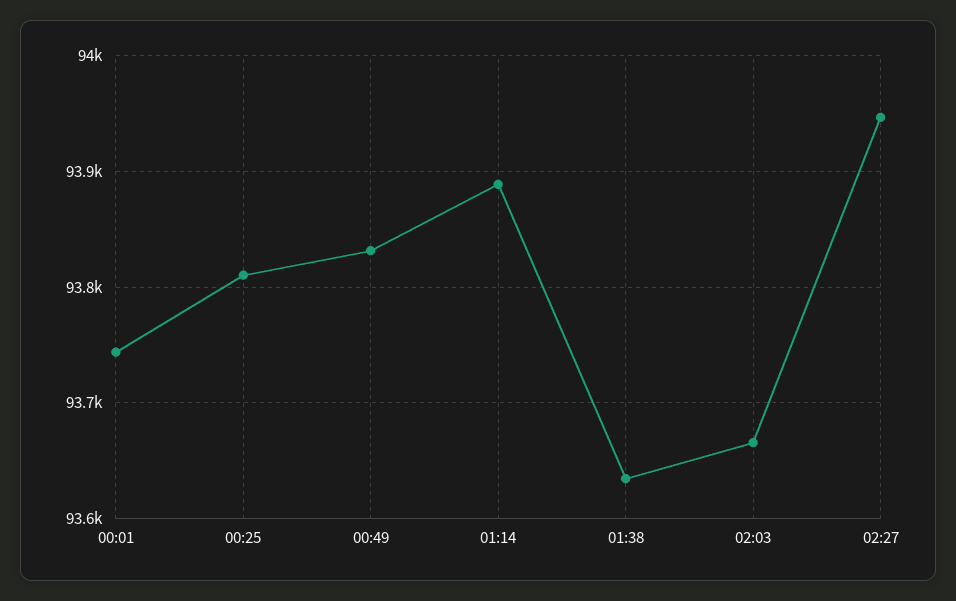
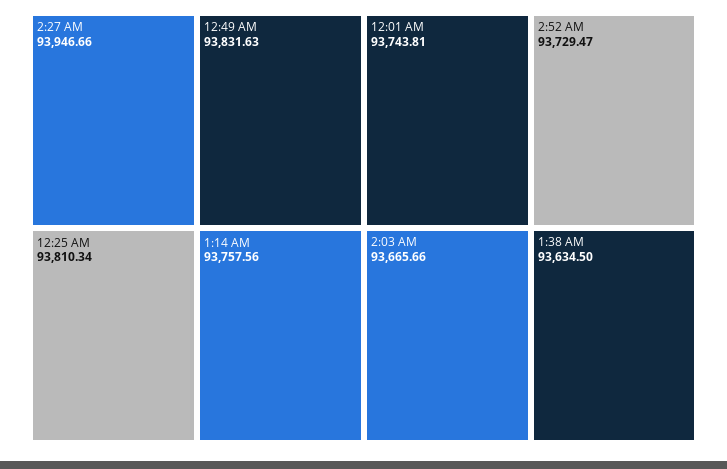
01:14: 93890 -> 93757.56
2:52 AM: none -> 93729.47

